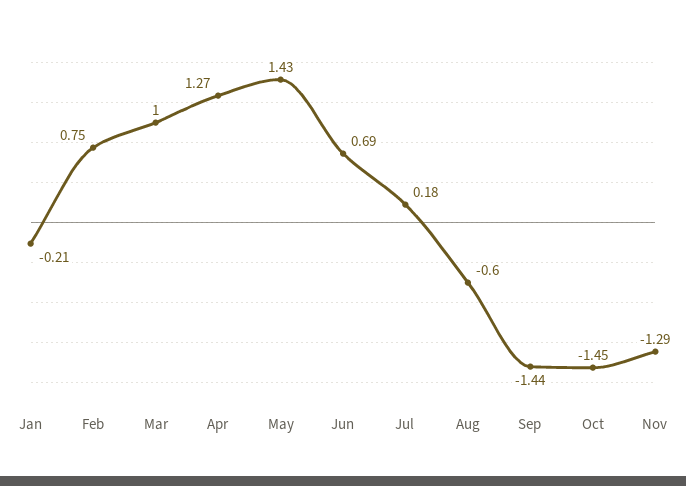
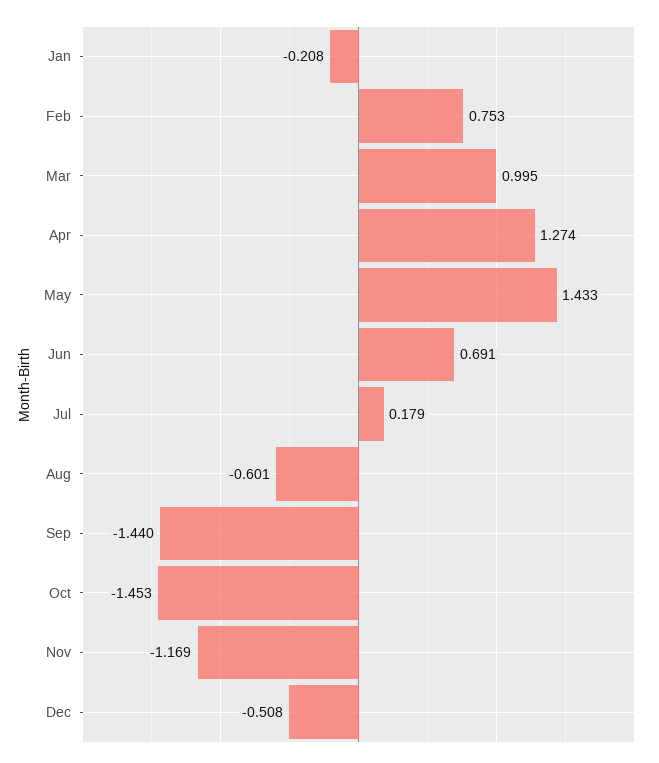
Nov: -1.29 -> -1.169
Dec: none -> -0.508

